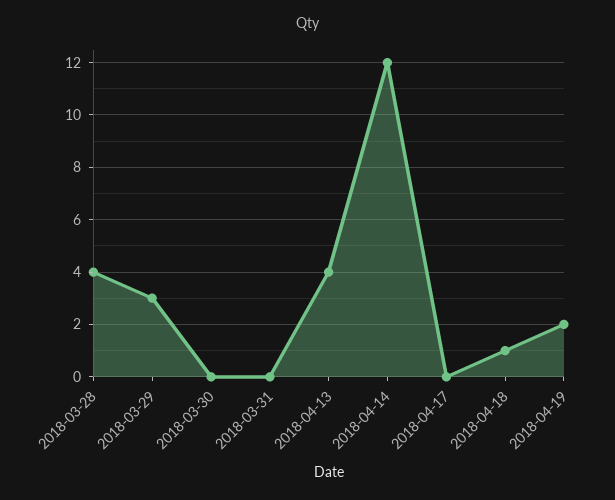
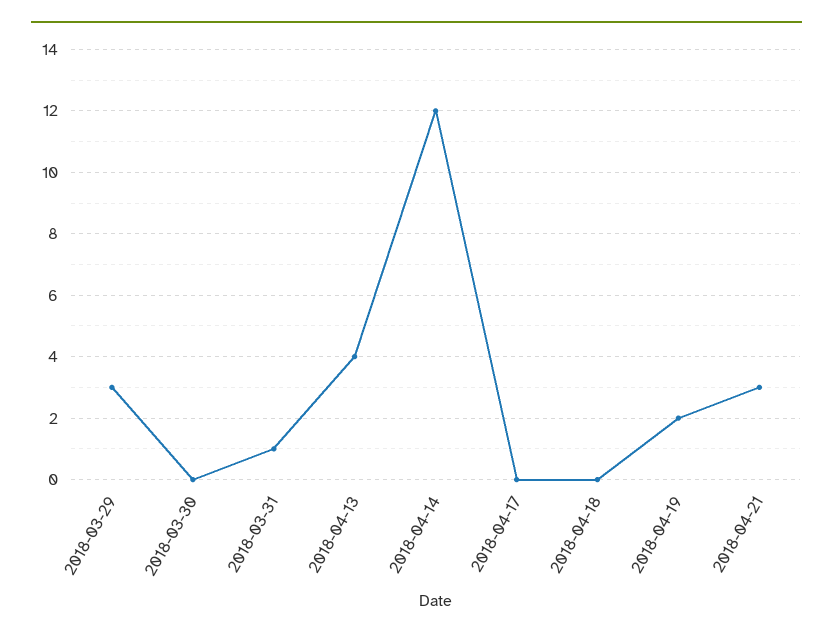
2018-03-28: 4 -> none
2018-03-31: 0 -> 1
2018-04-18: 1 -> 0
2018-04-21: none -> 3

